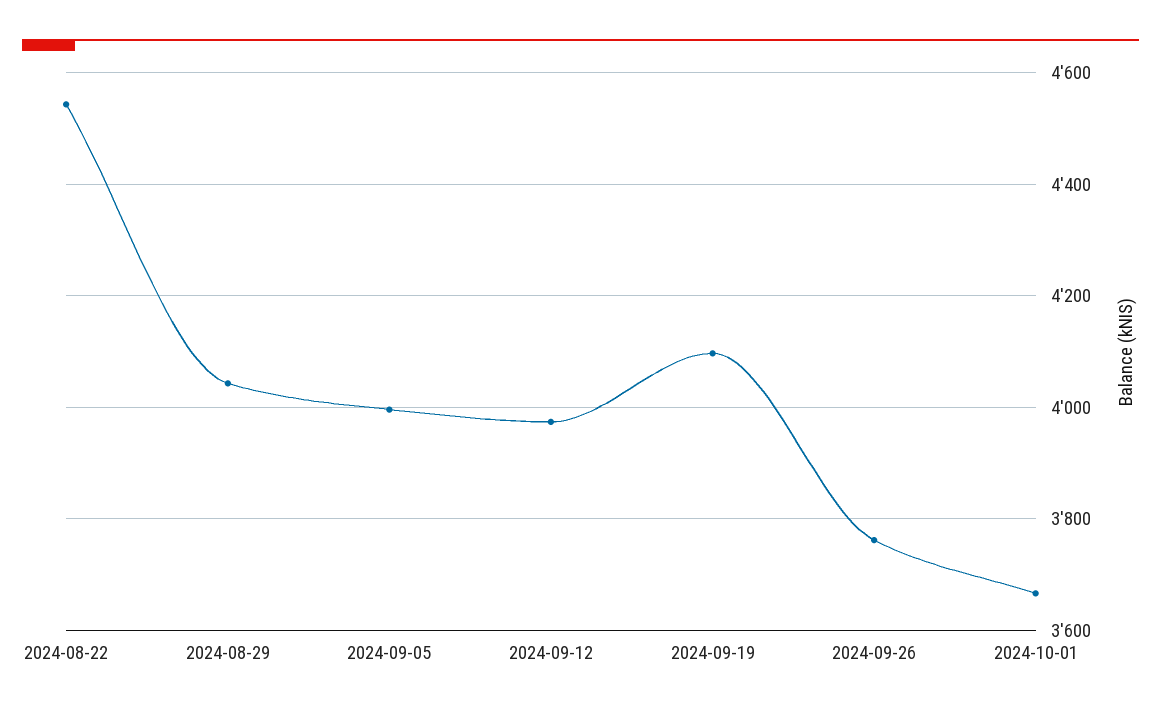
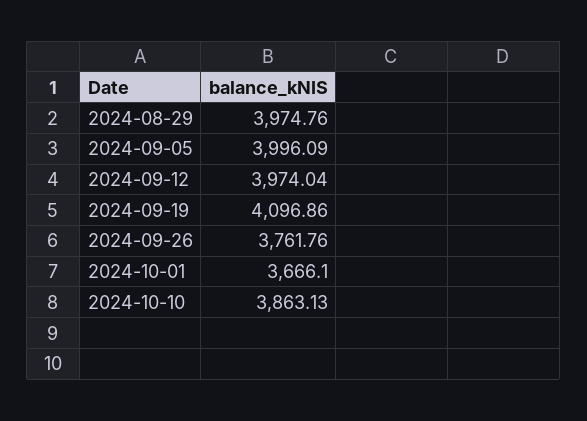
2024-08-22: 4540 -> none
2024-08-29: 4040 -> 3974.76
2024-10-10: none -> 3863.13

